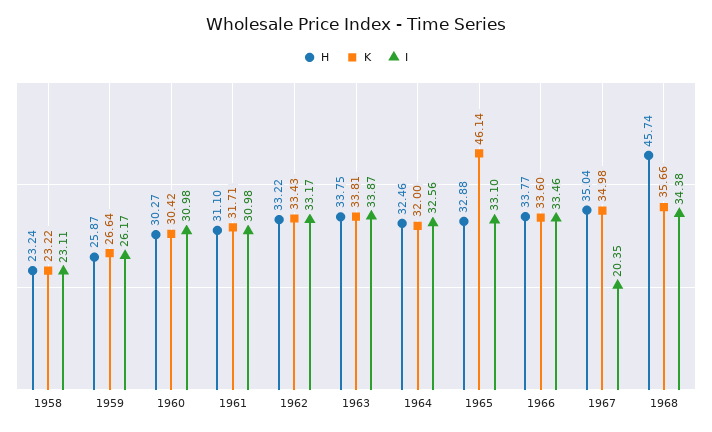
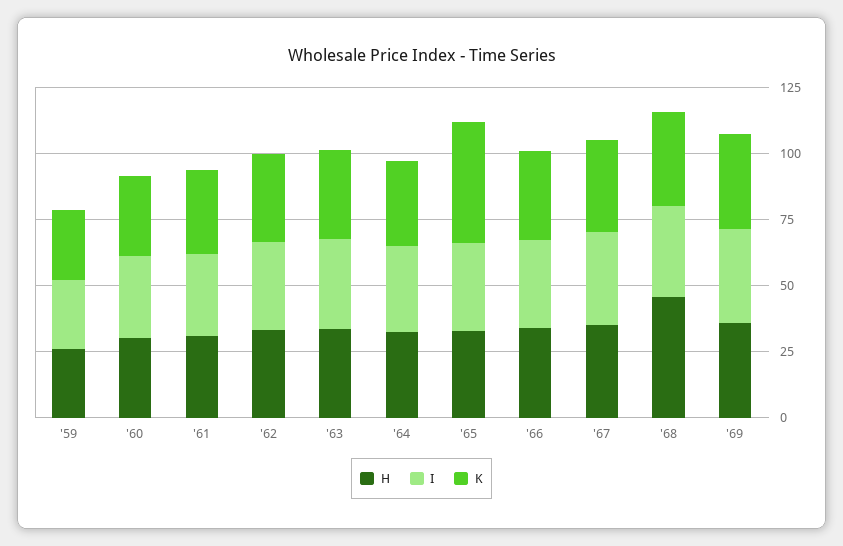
H, 1958: 23.24 -> none
K, 1958: 23.22 -> none
I, 1958: 23.11 -> none
I, 1967: 20.35 -> 35
H, '69: none -> 35
I, '69: none -> 35
K, '69: none -> 35

